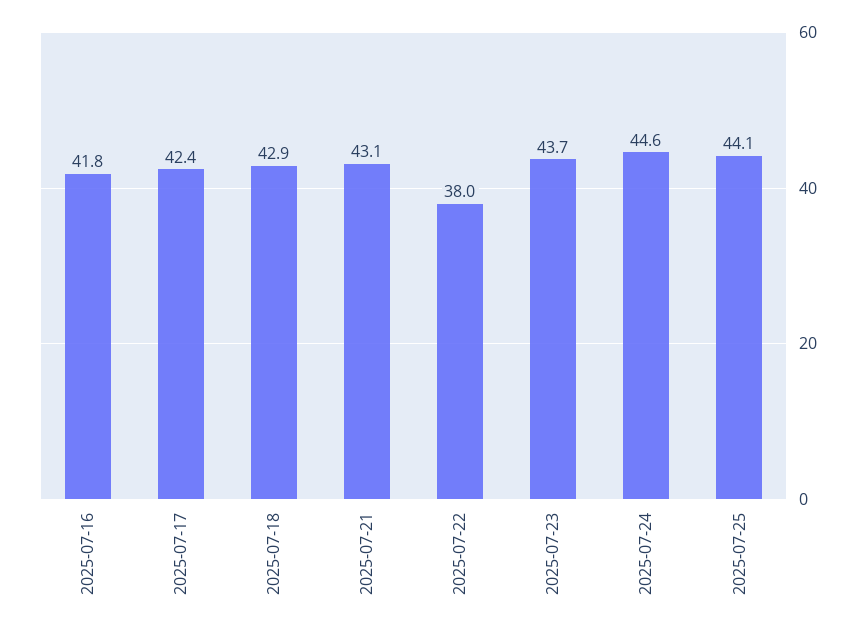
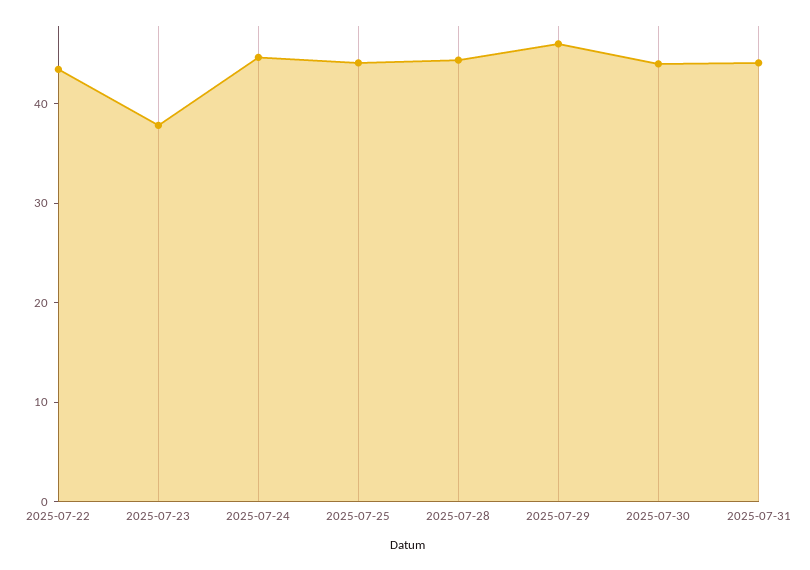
2025-07-16: 41.8 -> none
2025-07-17: 42.4 -> none
2025-07-18: 42.9 -> none
2025-07-21: 43.1 -> none
2025-07-22: 38 -> 44
2025-07-23: 43.7 -> 38
2025-07-28: none -> 44
2025-07-29: none -> 46
2025-07-30: none -> 44
2025-07-31: none -> 44

